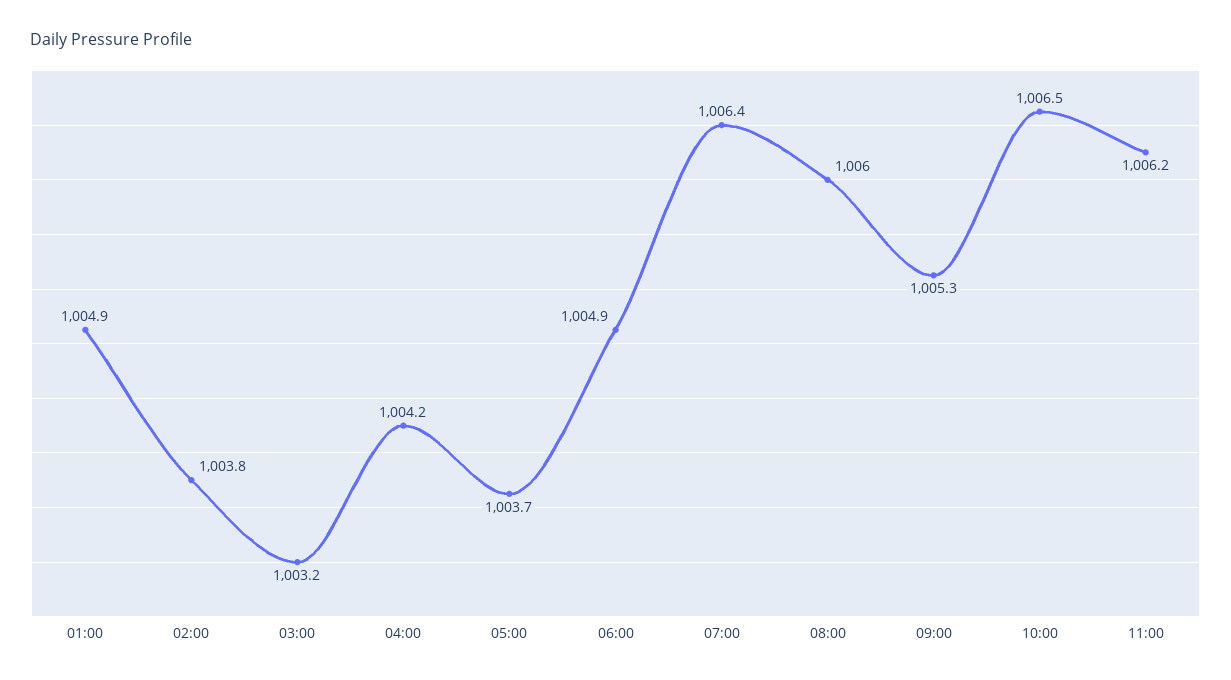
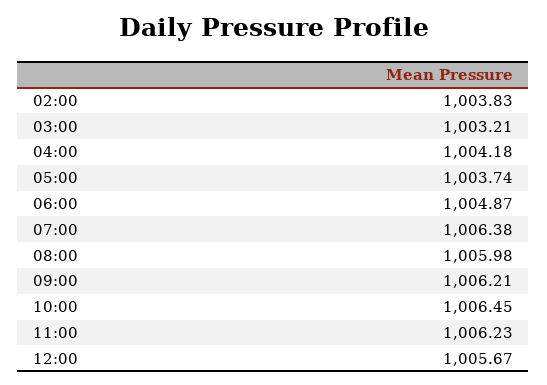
01:00: 1004.9 -> none
09:00: 1005.3 -> 1006.21
12:00: none -> 1005.67

